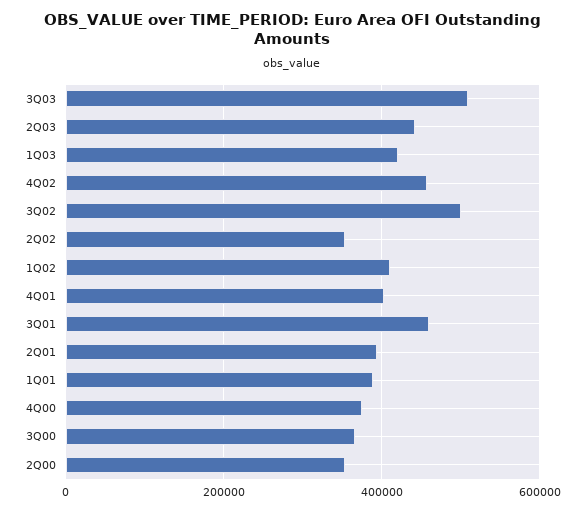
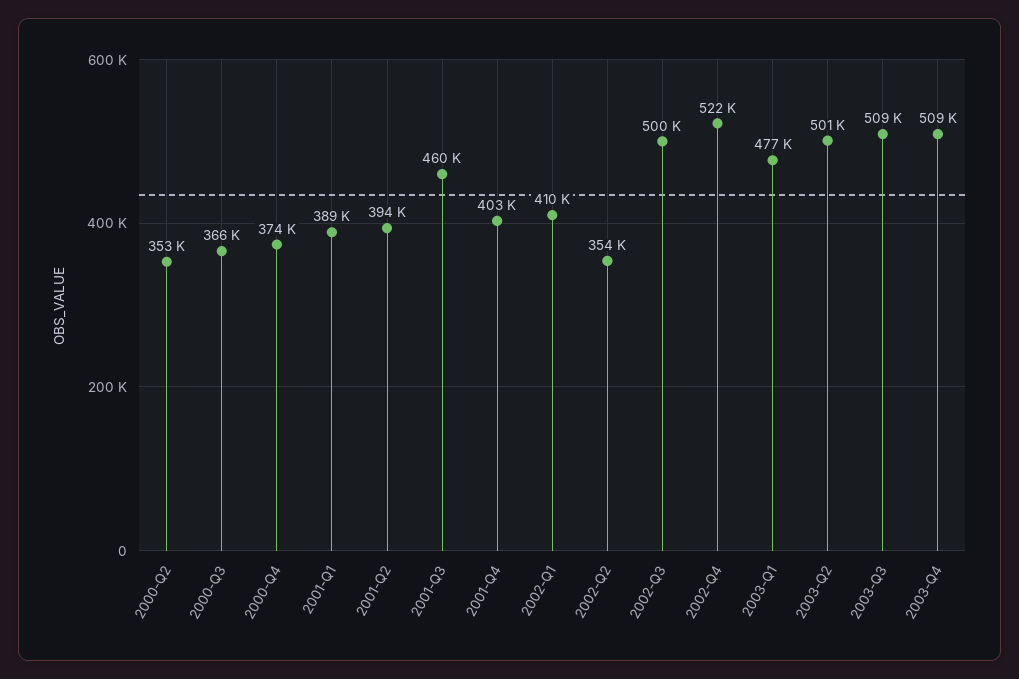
2Q03: 440000 -> 501000
1Q03: 420000 -> 477000
4Q02: 460000 -> 522000
2003-Q4: none -> 509000

